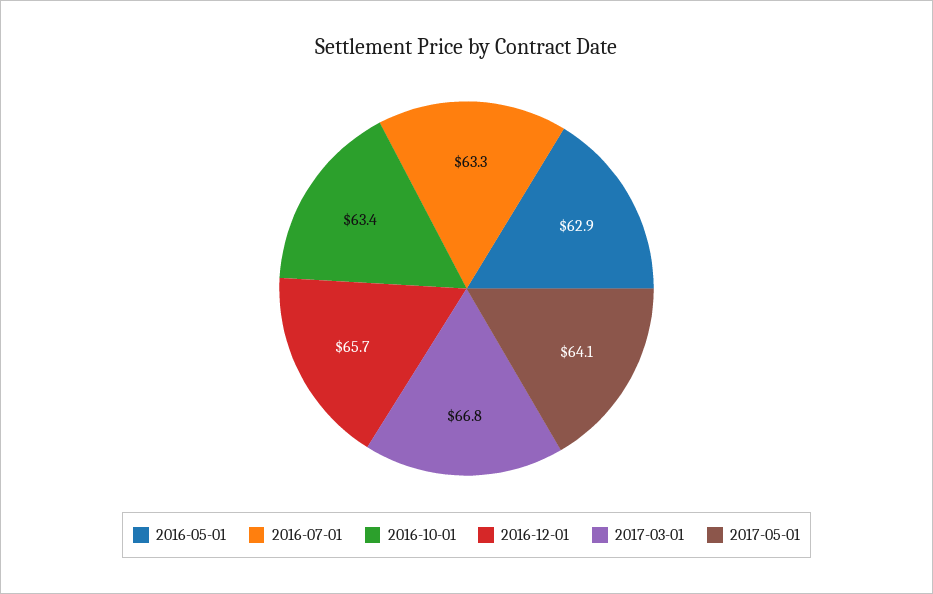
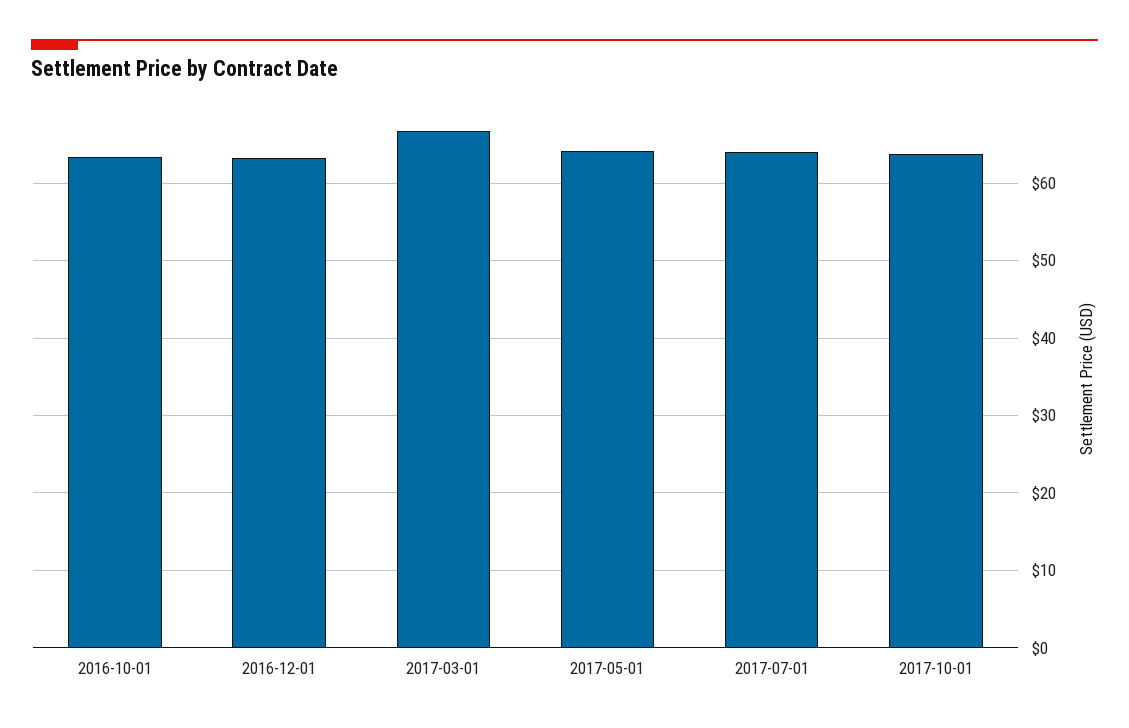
2016-05-01: 62.9 -> none
2016-07-01: 63.3 -> none
2016-12-01: 65.7 -> 63
2017-07-01: none -> 64
2017-10-01: none -> 64

